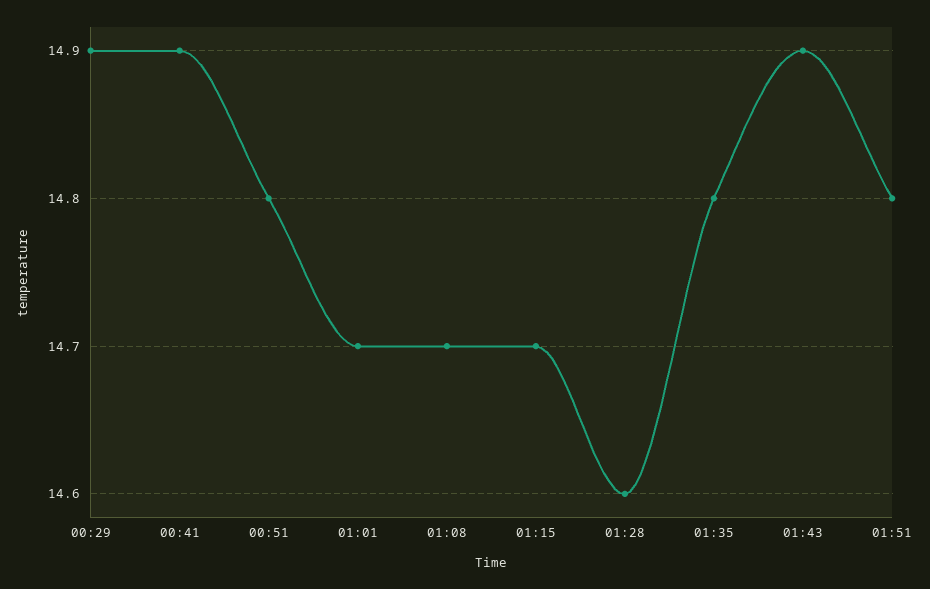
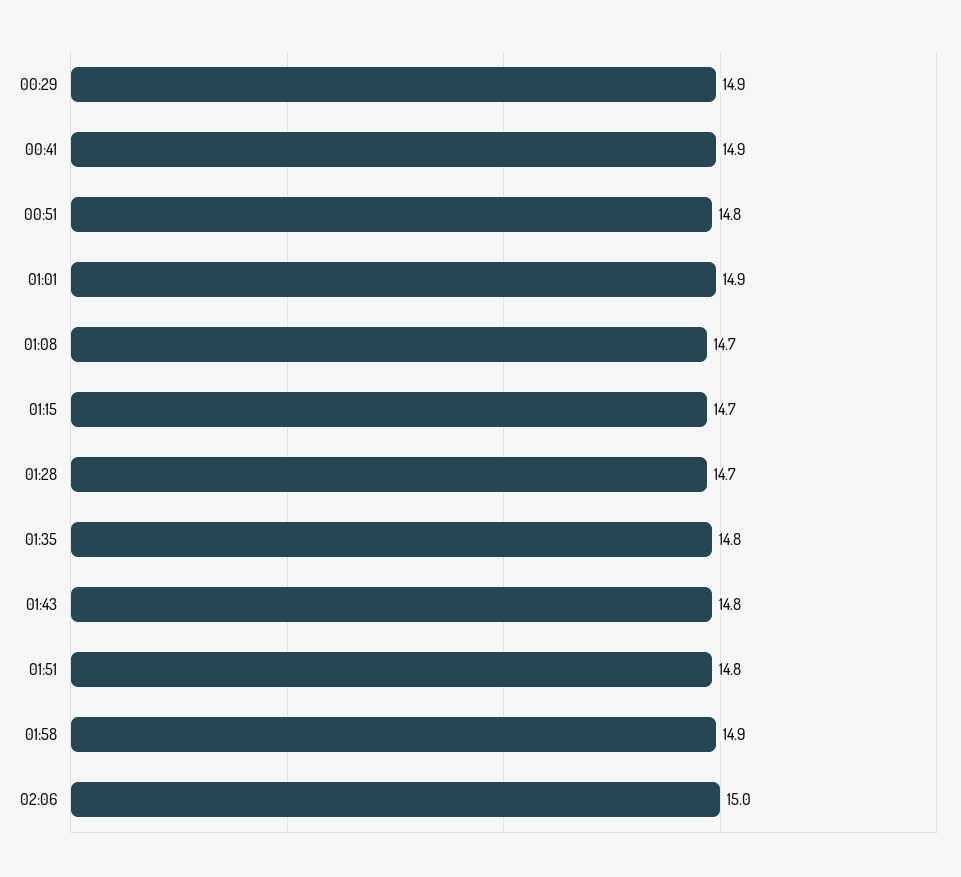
01:01: 14.7 -> 14.9
01:28: 14.6 -> 14.7
01:43: 14.9 -> 14.8
01:58: none -> 14.9
02:06: none -> 15

